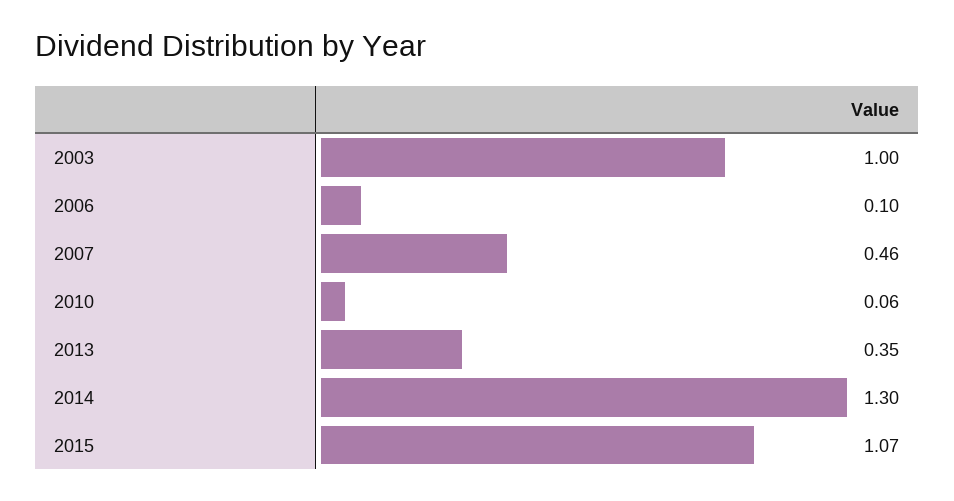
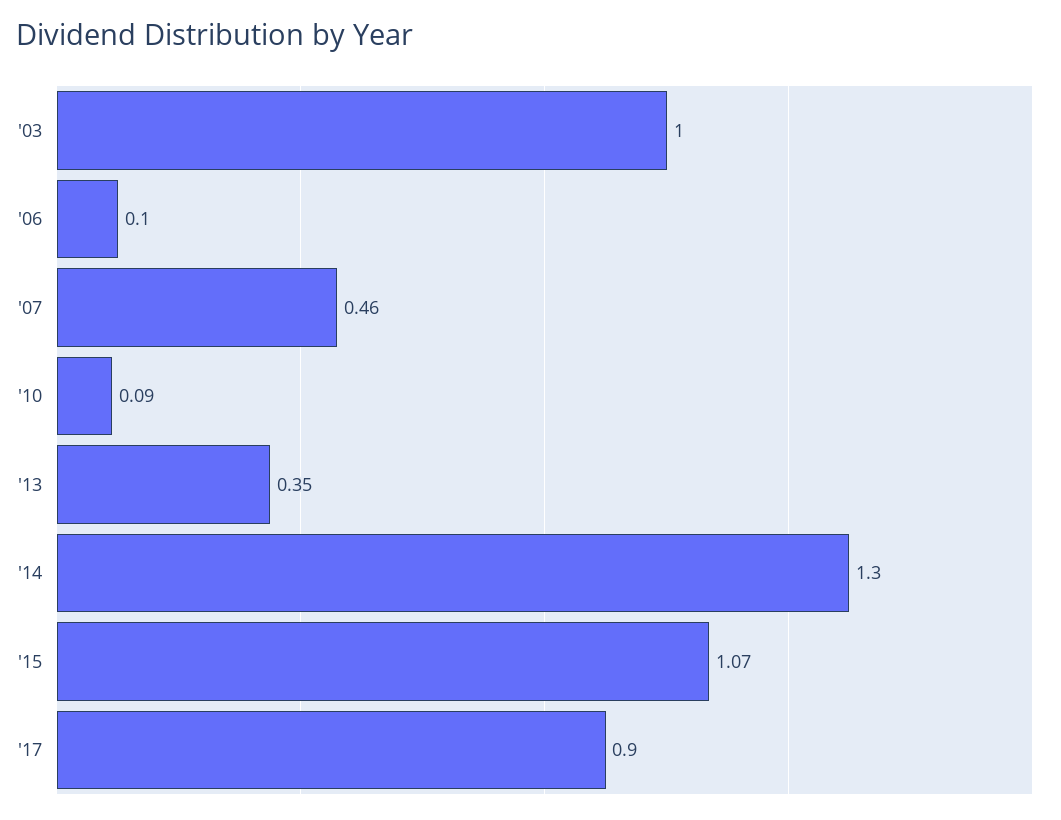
2010: 0.06 -> 0.09
'17: none -> 0.9

